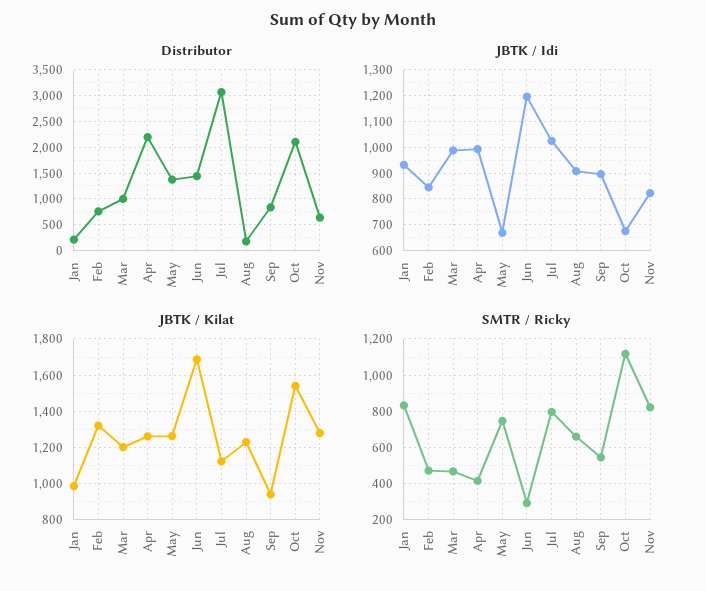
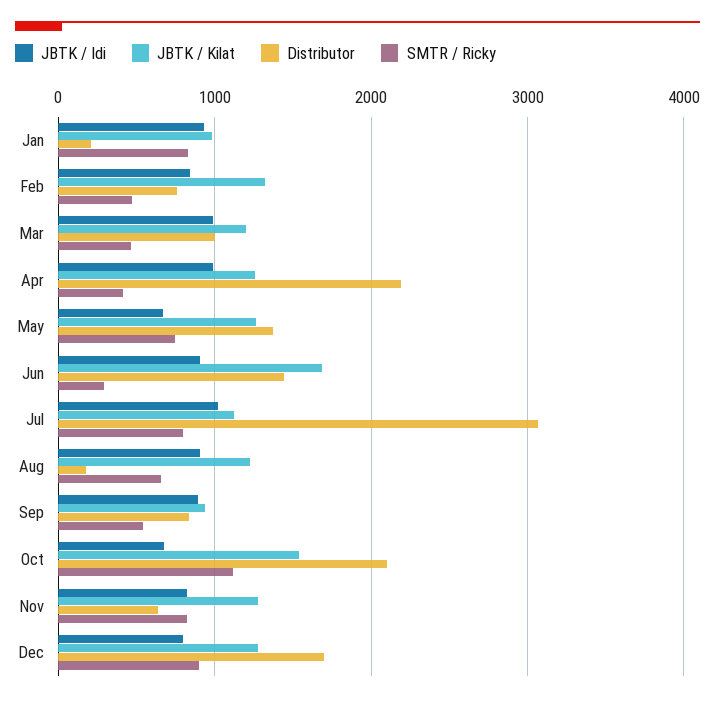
JBTK / Idi, Jun: 1200 -> 900
JBTK / Idi, Dec: none -> 800
JBTK / Kilat, Dec: none -> 1300
Distributor, Dec: none -> 1700
SMTR / Ricky, Dec: none -> 900

